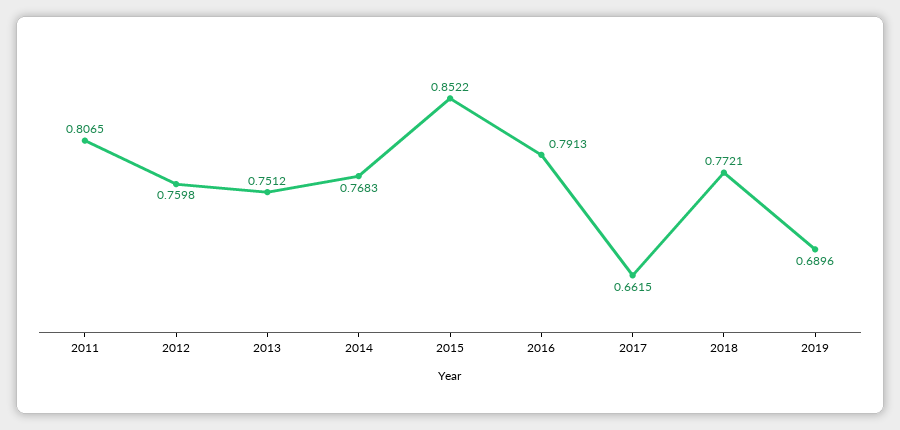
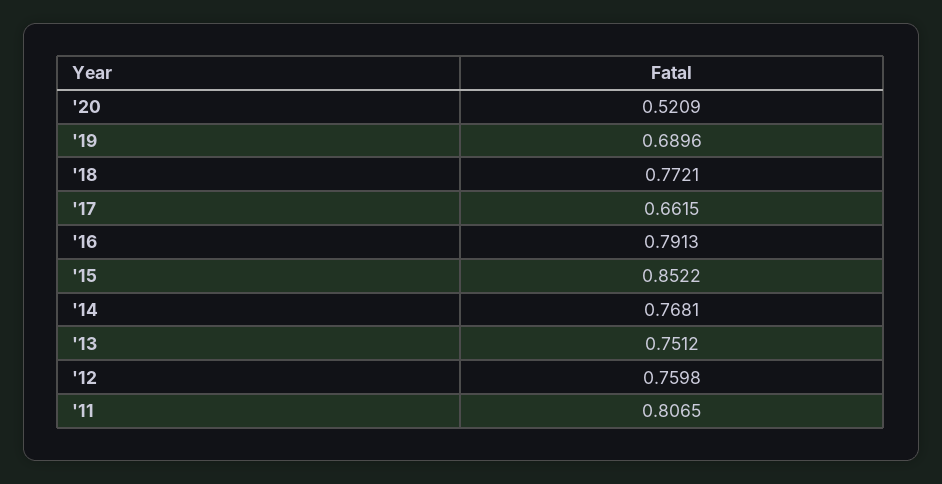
2014: 0.7683 -> 0.7681
'20: none -> 0.5209

